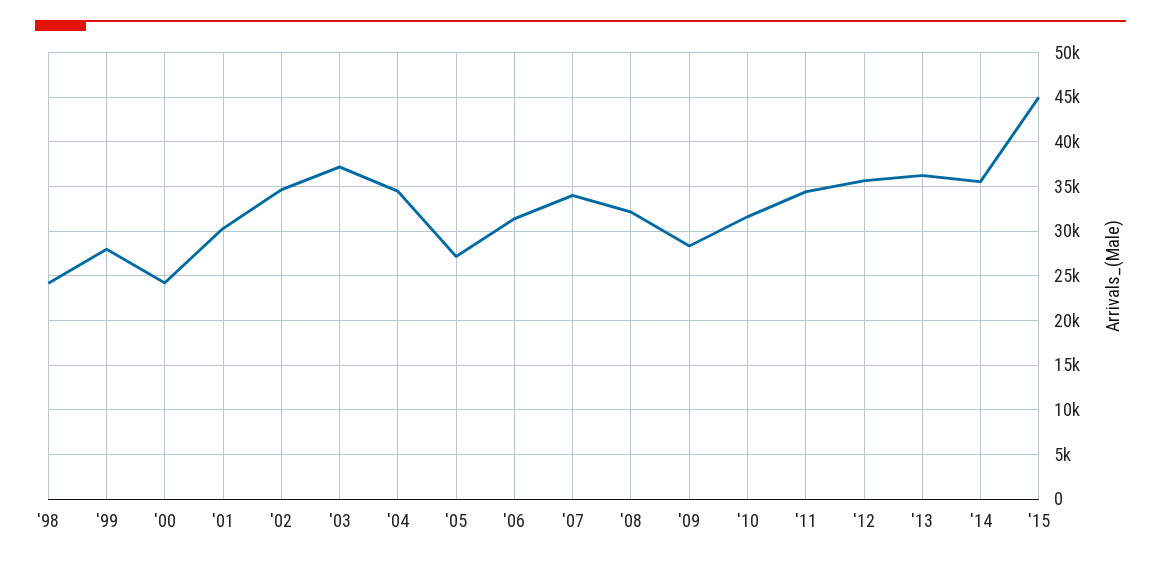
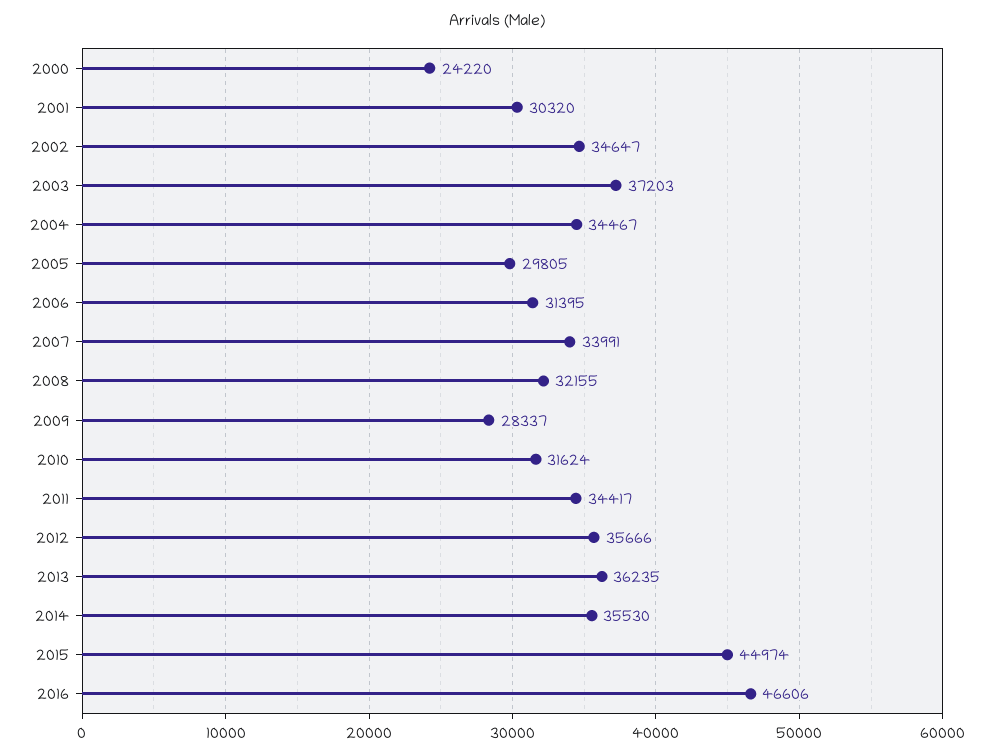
'98: 24000 -> none
'99: 28000 -> none
'05: 27000 -> 29805
2016: none -> 46606

